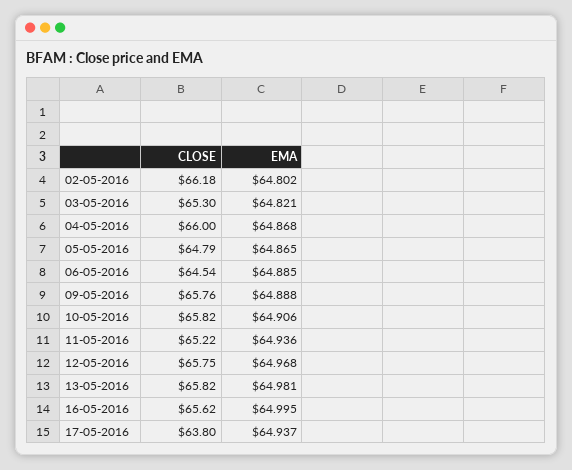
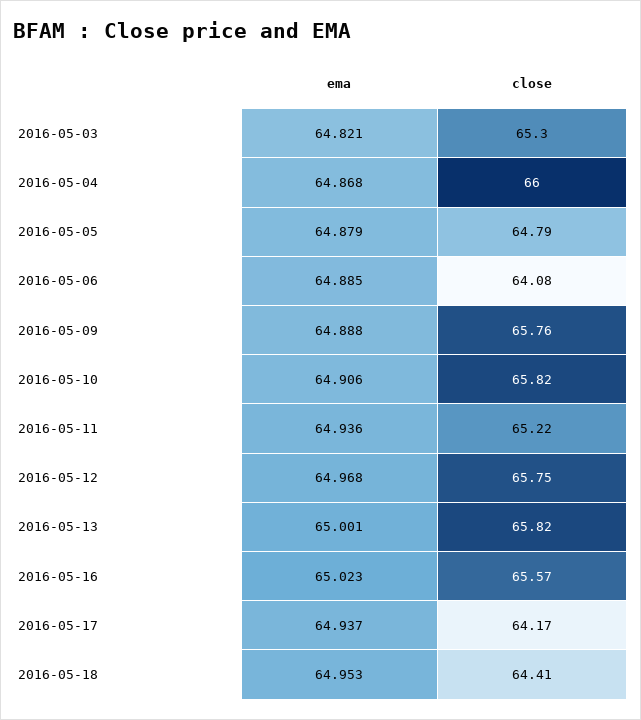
CLOSE, 02-05-2016: 66.18 -> none
EMA, 02-05-2016: 64.802 -> none
EMA, 05-05-2016: 64.865 -> 64.879
CLOSE, 06-05-2016: 64.54 -> 64.08
EMA, 13-05-2016: 64.981 -> 65.001
CLOSE, 16-05-2016: 65.62 -> 65.57
EMA, 16-05-2016: 64.995 -> 65.023
CLOSE, 17-05-2016: 63.8 -> 64.17
EMA, 2016-05-18: none -> 64.953
CLOSE, 2016-05-18: none -> 64.41

